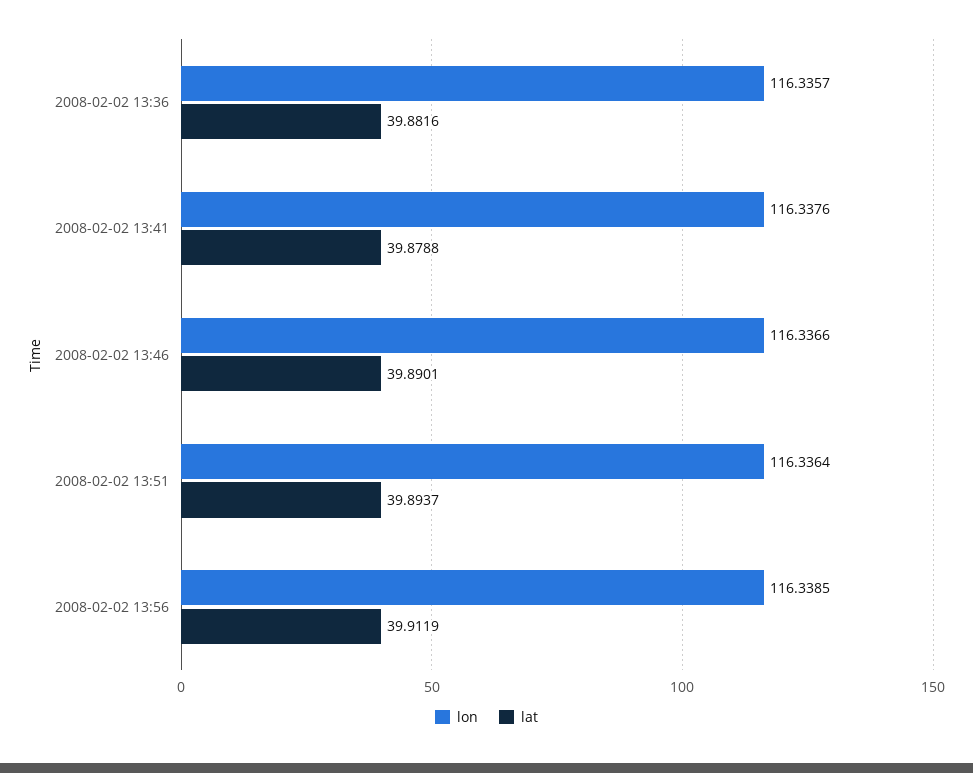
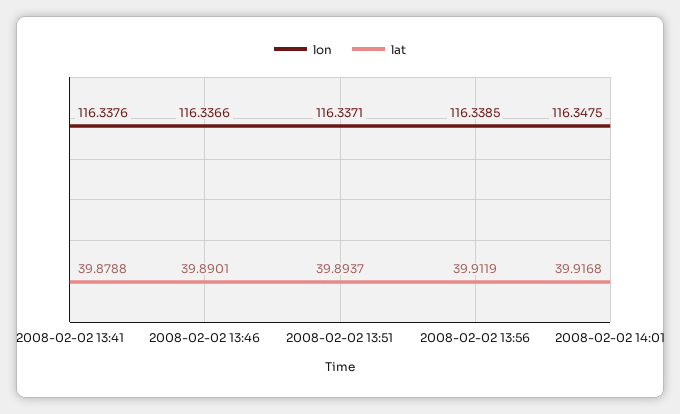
lon, 2008-02-02 13:36: 116.3357 -> none
lat, 2008-02-02 13:36: 39.8816 -> none
lon, 2008-02-02 13:51: 116.3364 -> 116.3371
lon, 2008-02-02 14:01: none -> 116.3475
lat, 2008-02-02 14:01: none -> 39.9168

